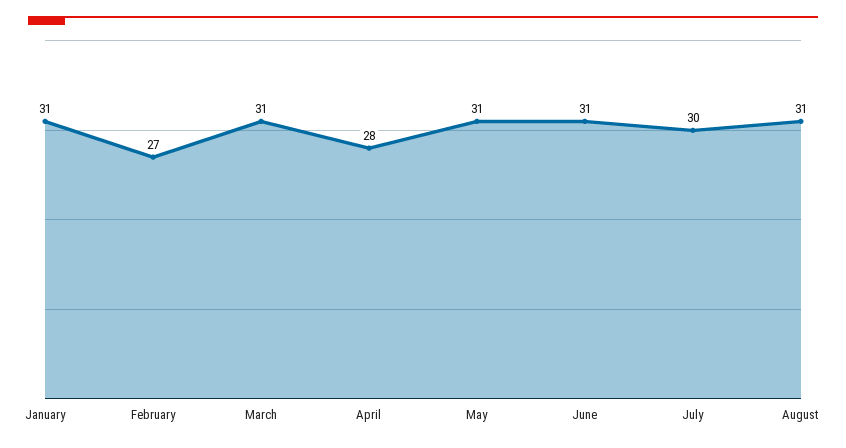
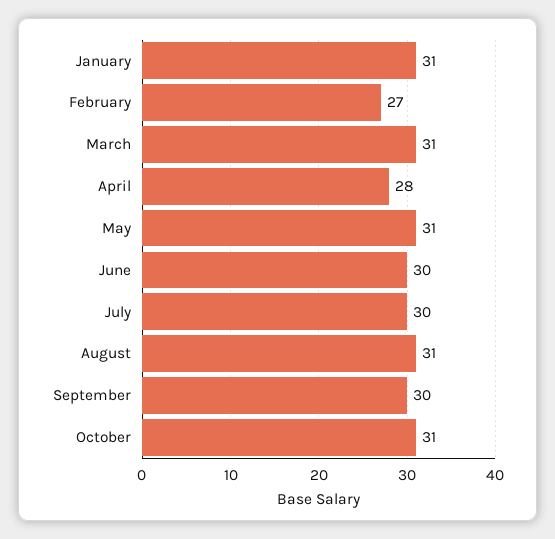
June: 31 -> 30
September: none -> 30
October: none -> 31

